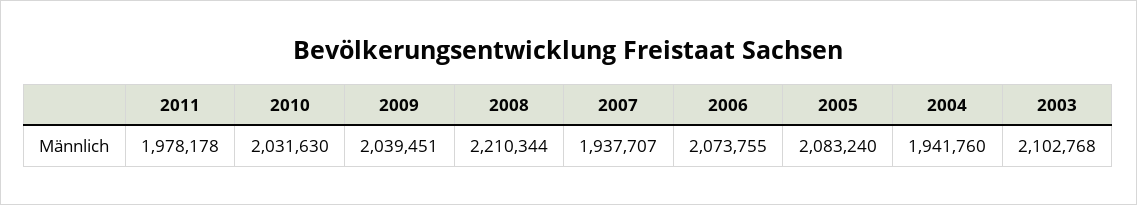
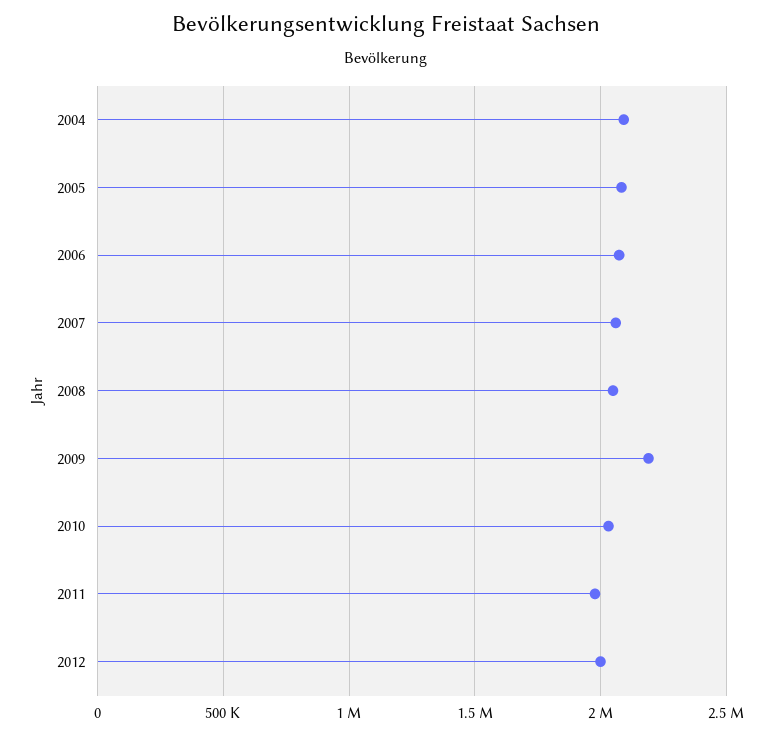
2009: 2039451 -> 2200000
2008: 2210344 -> 2050000
2007: 1937707 -> 2050000
2004: 1941760 -> 2100000
2003: 2102768 -> none
2012: none -> 2000000

